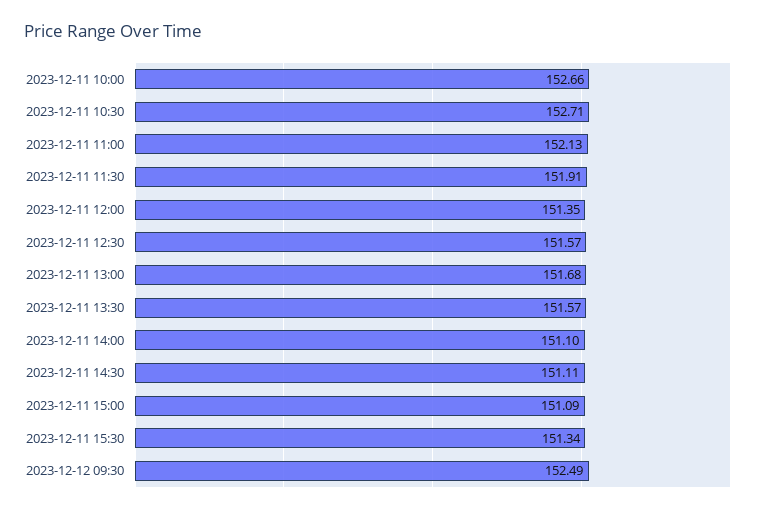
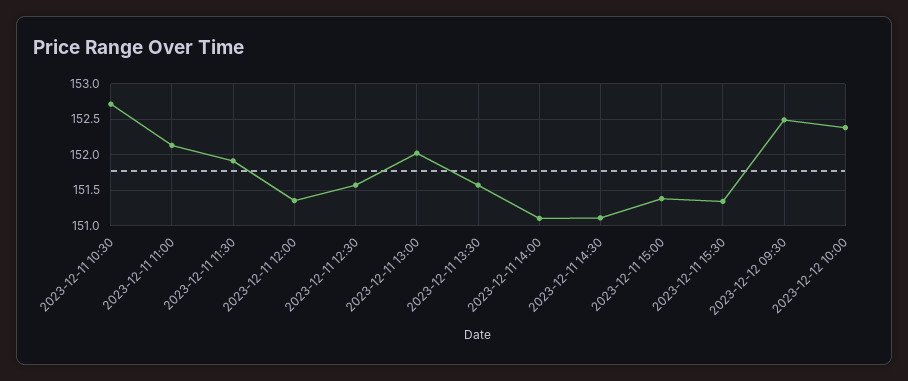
2023-12-11 10:00: 152.66 -> none
2023-12-11 13:00: 151.68 -> 152
2023-12-11 15:00: 151.09 -> 151.4
2023-12-12 10:00: none -> 152.4

